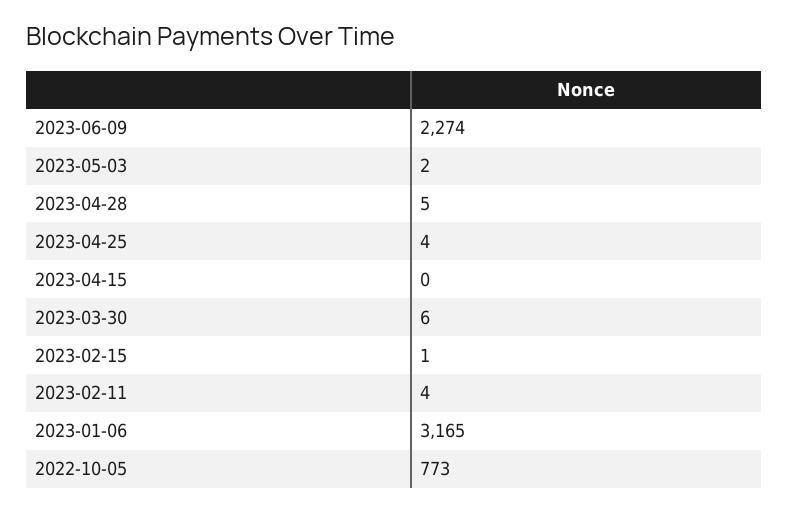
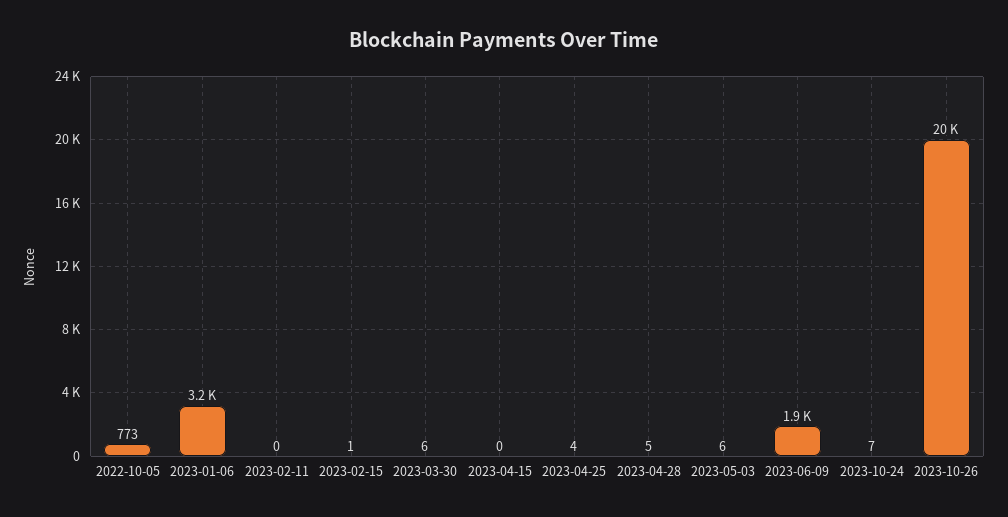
2023-06-09: 2274 -> 1900
2023-05-03: 2 -> 6
2023-02-11: 4 -> 0
2023-10-24: none -> 7
2023-10-26: none -> 20000

